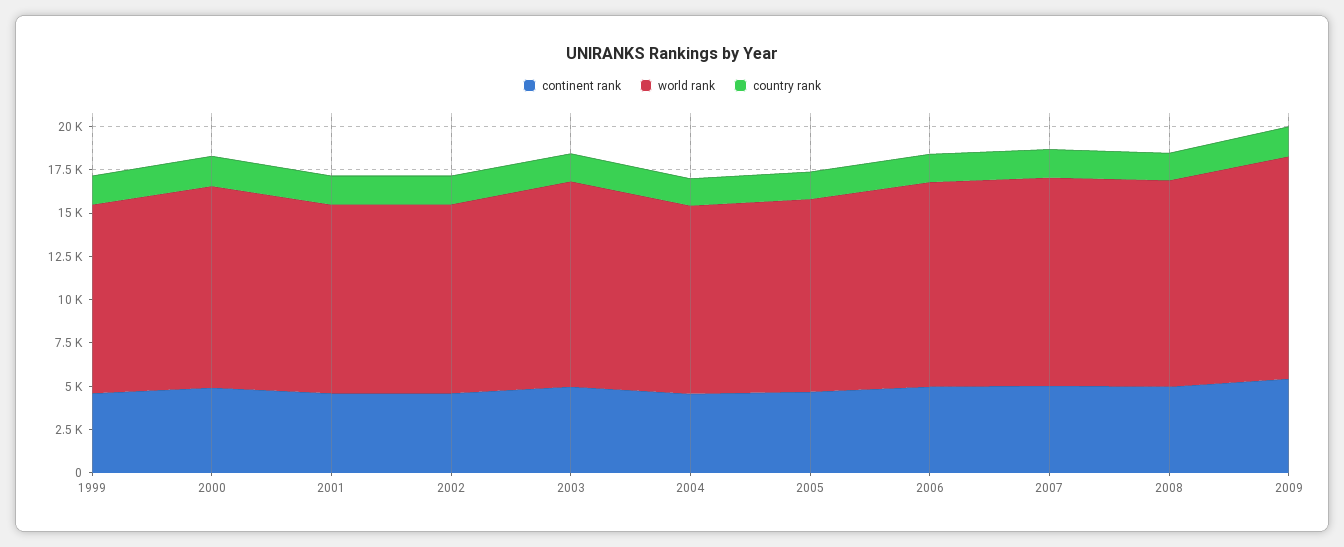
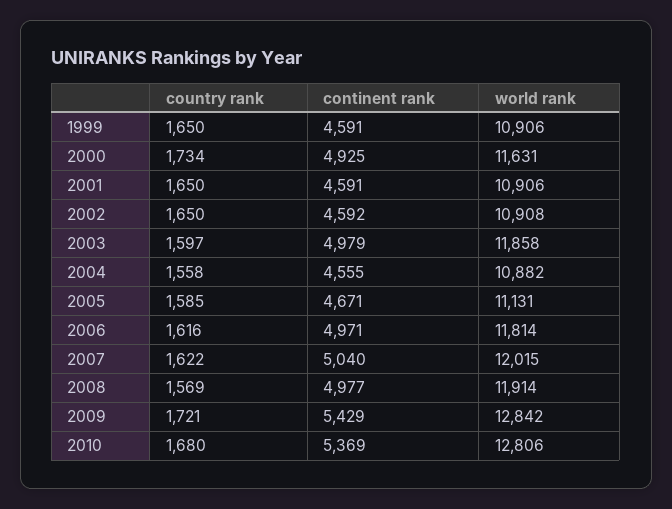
country rank, 2010: none -> 1680
continent rank, 2010: none -> 5369
world rank, 2010: none -> 12806

